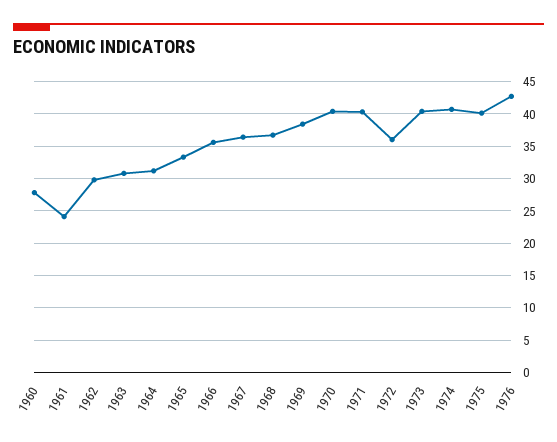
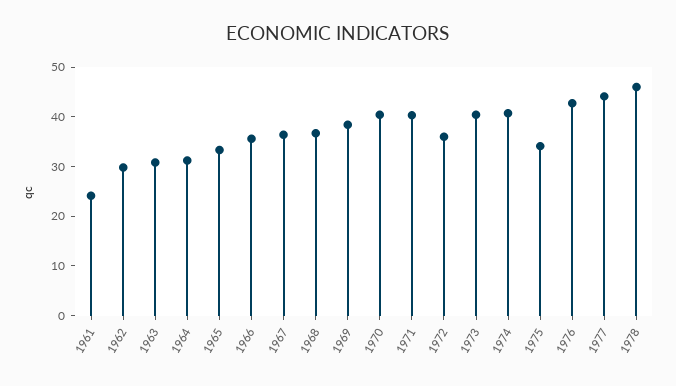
1960: 28 -> none
1975: 40 -> 34
1977: none -> 44
1978: none -> 46

